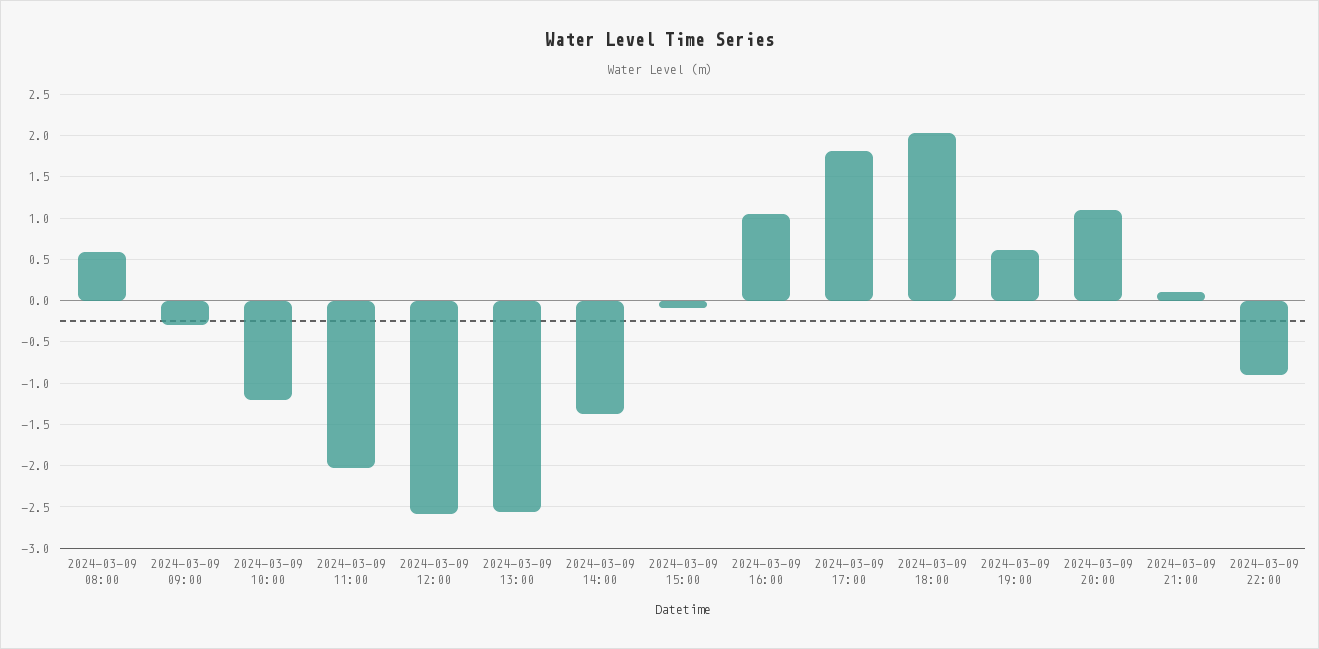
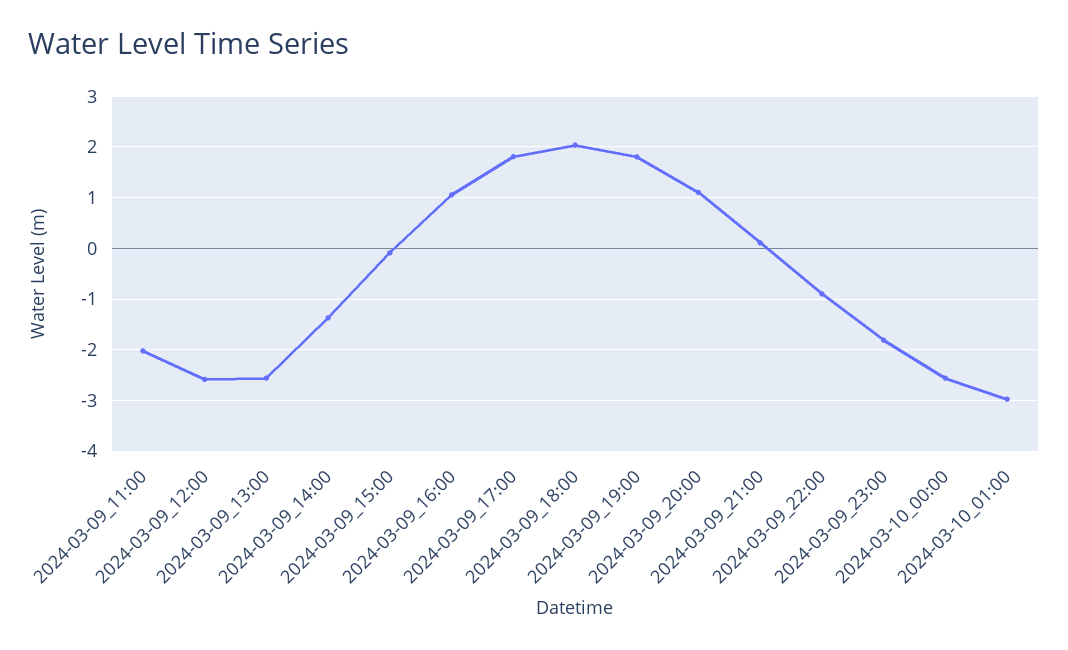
2024-03-09 08:00: 0.6 -> none
2024-03-09 09:00: -0.3 -> none
2024-03-09 10:00: -1.2 -> none
2024-03-09 19:00: 0.6 -> 1.8
2024-03-09_23:00: none -> -1.8
2024-03-10_00:00: none -> -2.6
2024-03-10_01:00: none -> -3

